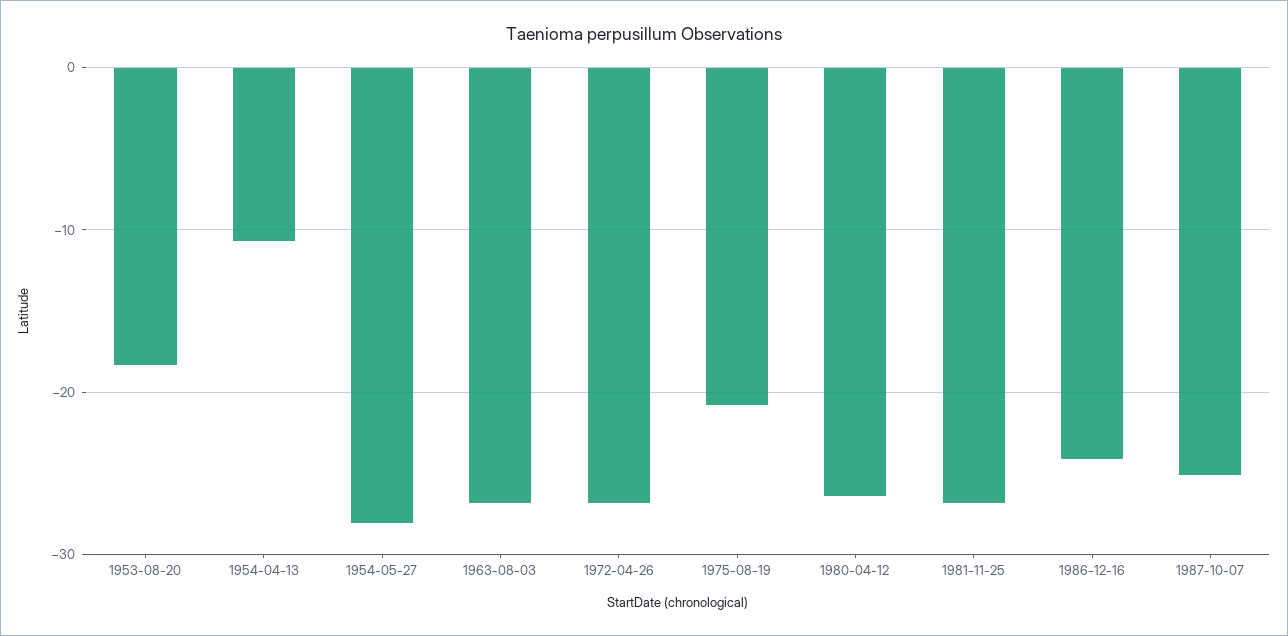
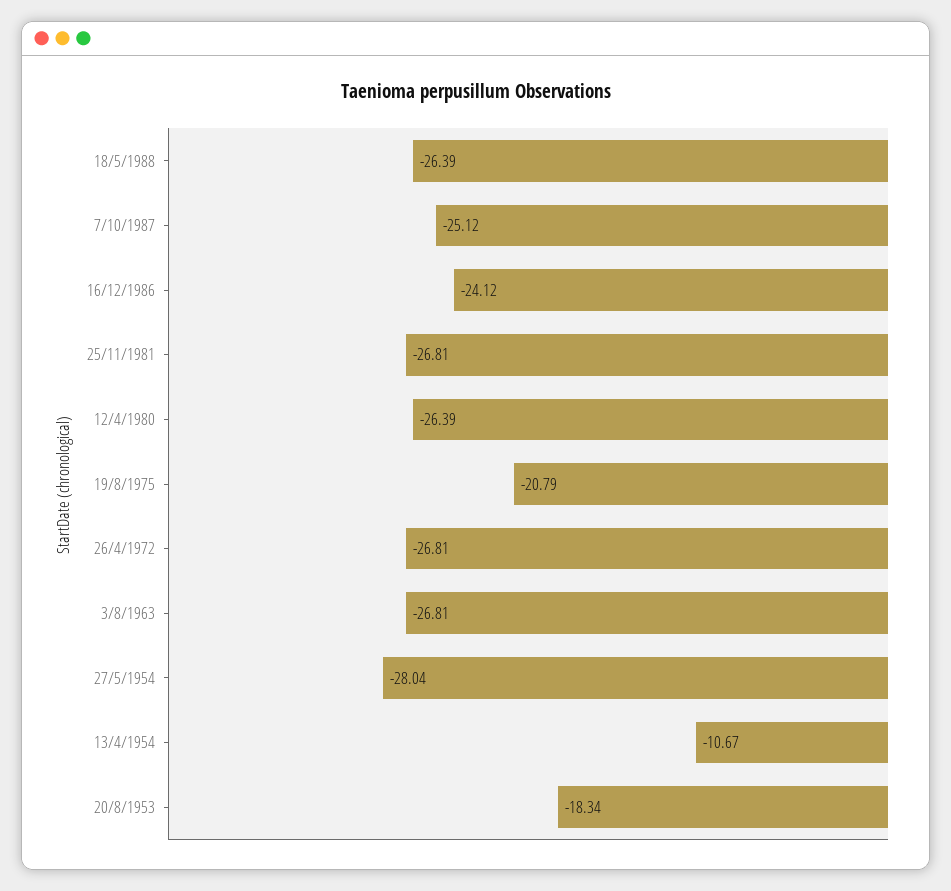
18/5/1988: none -> -26.39

